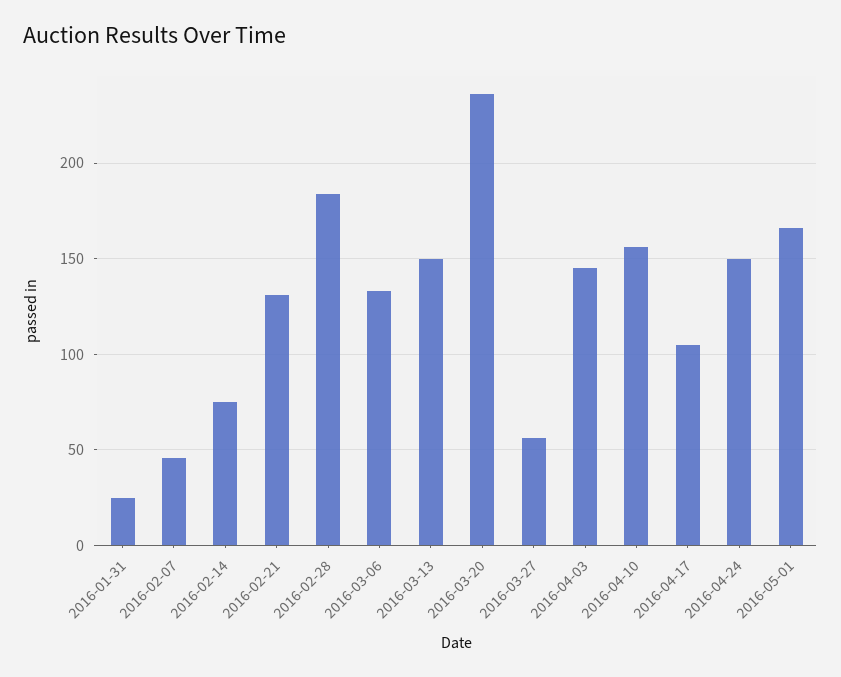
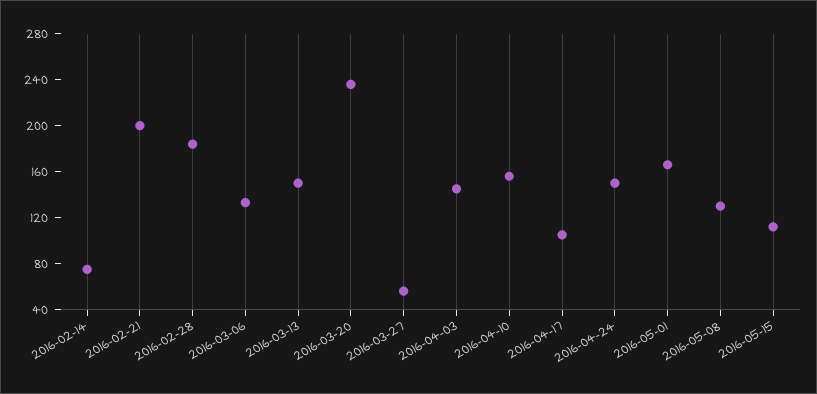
2016-01-31: 25 -> none
2016-02-07: 45 -> none
2016-02-21: 130 -> 200
2016-05-08: none -> 130
2016-05-15: none -> 110

